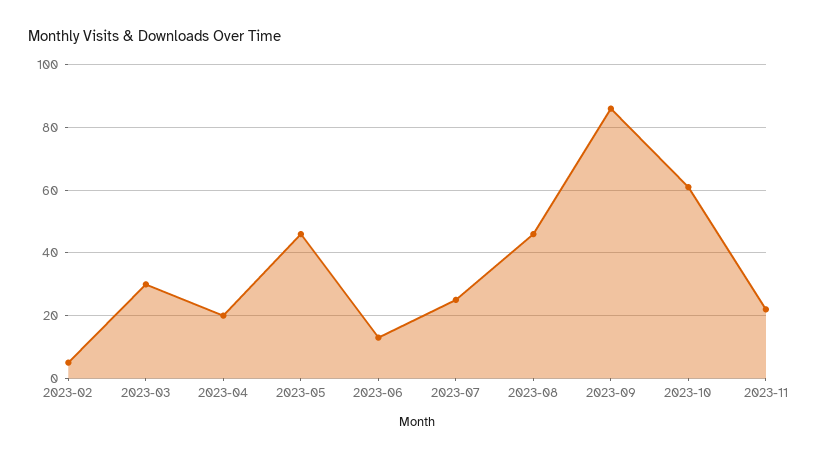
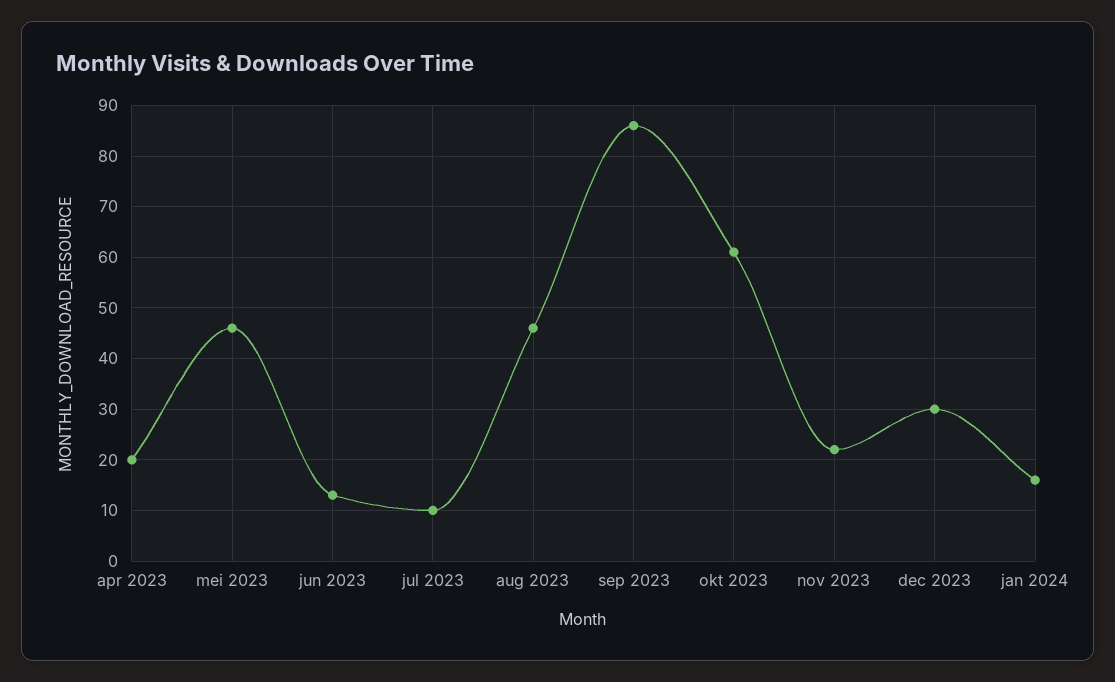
2023-02: 5 -> none
2023-03: 30 -> none
2023-07: 25 -> 10
dec 2023: none -> 30
jan 2024: none -> 15

